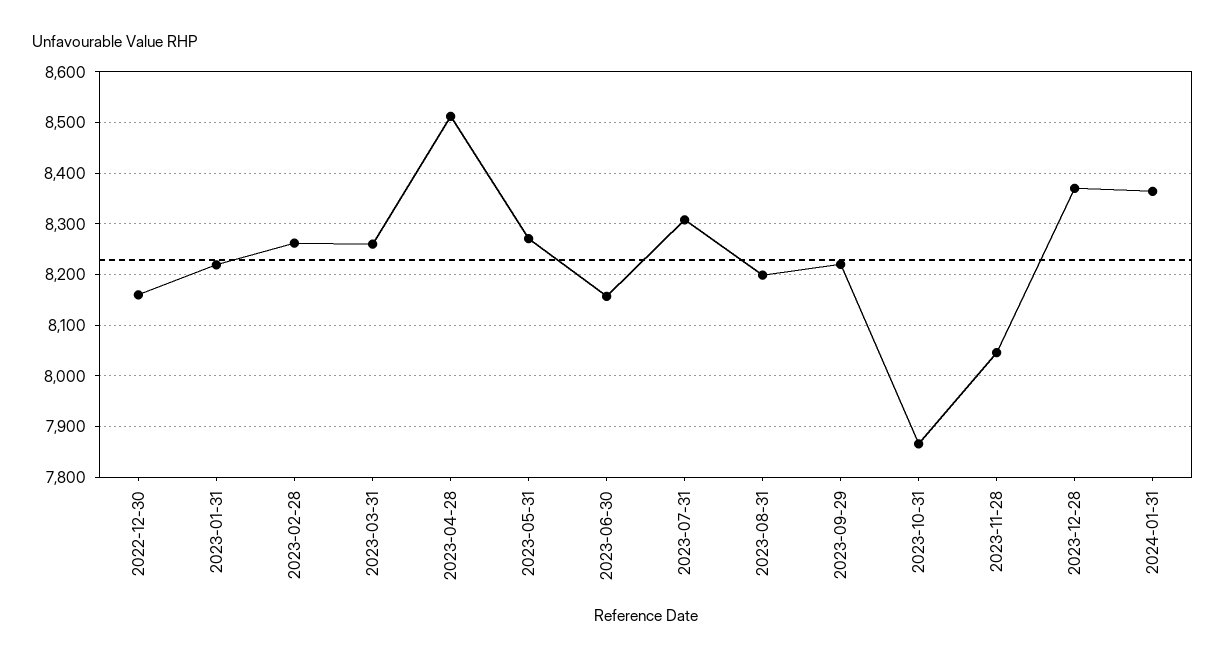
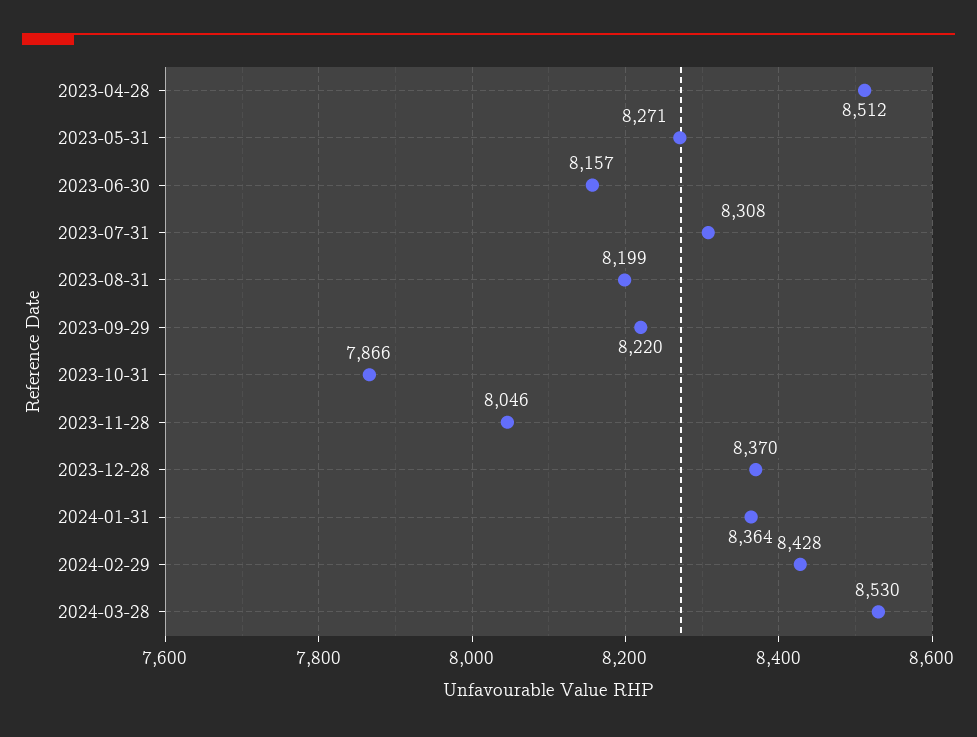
2022-12-30: 8160 -> none
2023-01-31: 8220 -> none
2023-02-28: 8260 -> none
2023-03-31: 8260 -> none
2024-02-29: none -> 8428
2024-03-28: none -> 8530

